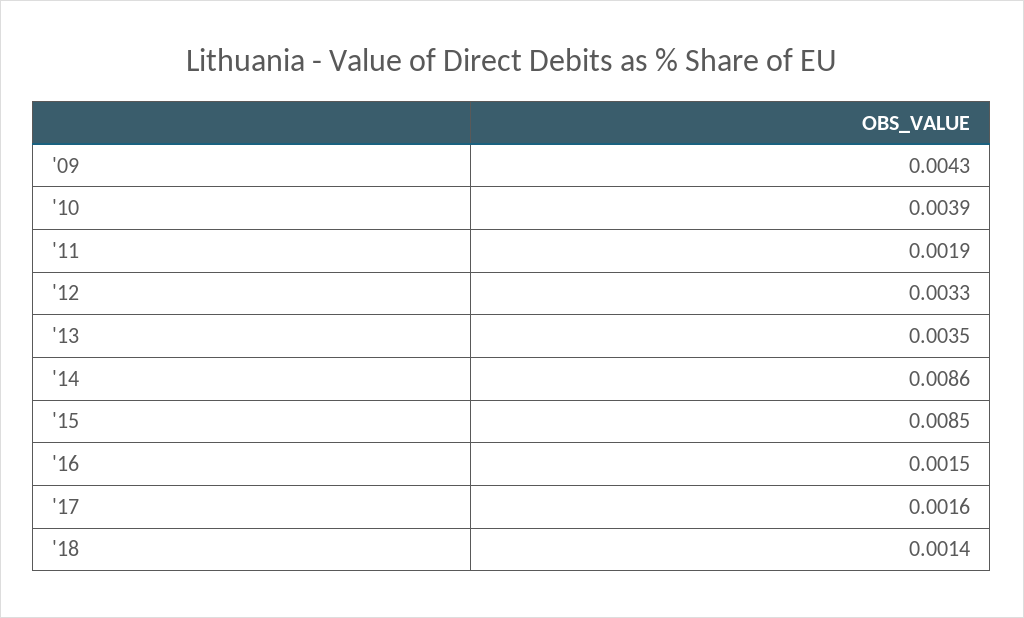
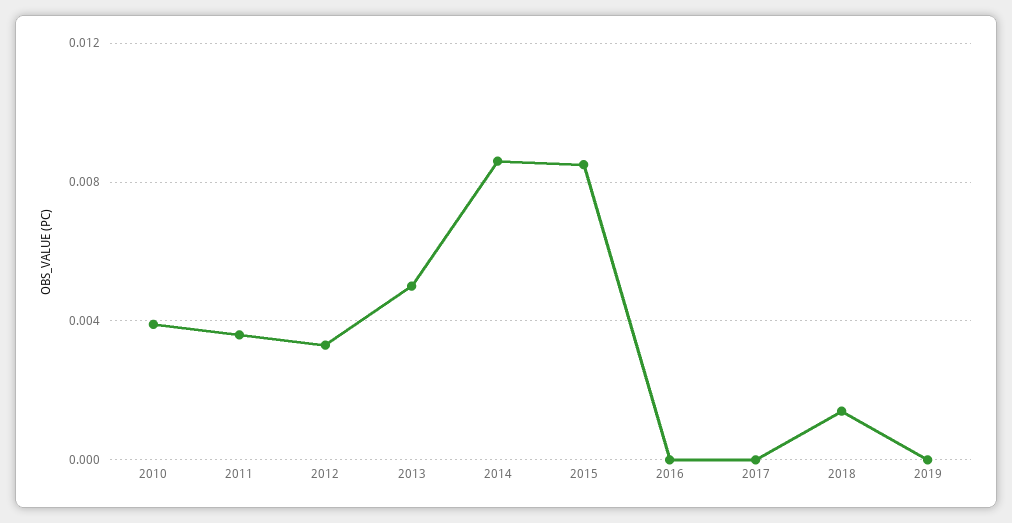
'09: 0.0043 -> none
'11: 0.0019 -> 0.0035
'13: 0.0035 -> 0.005
'16: 0.0015 -> 0
'17: 0.0016 -> 0
2019: none -> 0

